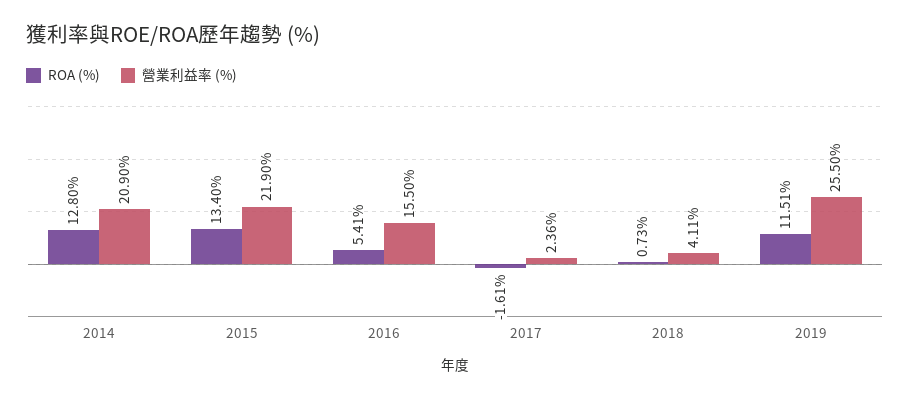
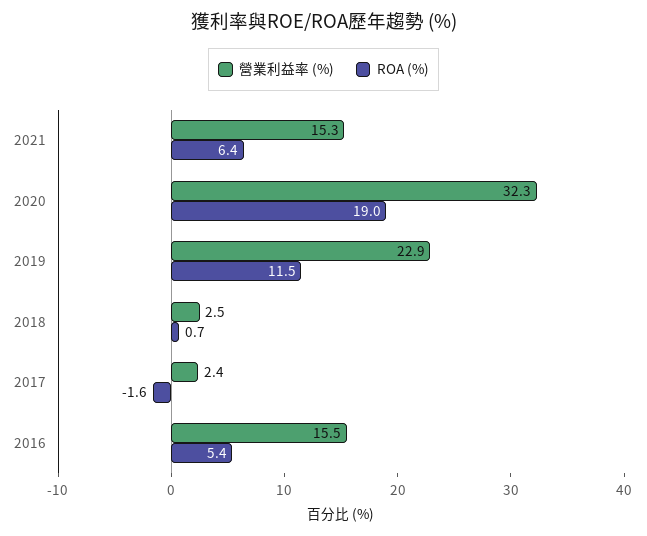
ROA (%), 2014: 12.8 -> none
營業利益率 (%), 2014: 20.9 -> none
ROA (%), 2015: 13.4 -> none
營業利益率 (%), 2015: 21.9 -> none
營業利益率 (%), 2018: 4.11 -> 2.5
營業利益率 (%), 2019: 25.5 -> 22.9
營業利益率 (%), 2021: none -> 15.3
ROA (%), 2021: none -> 6.4
營業利益率 (%), 2020: none -> 32.3
ROA (%), 2020: none -> 19

